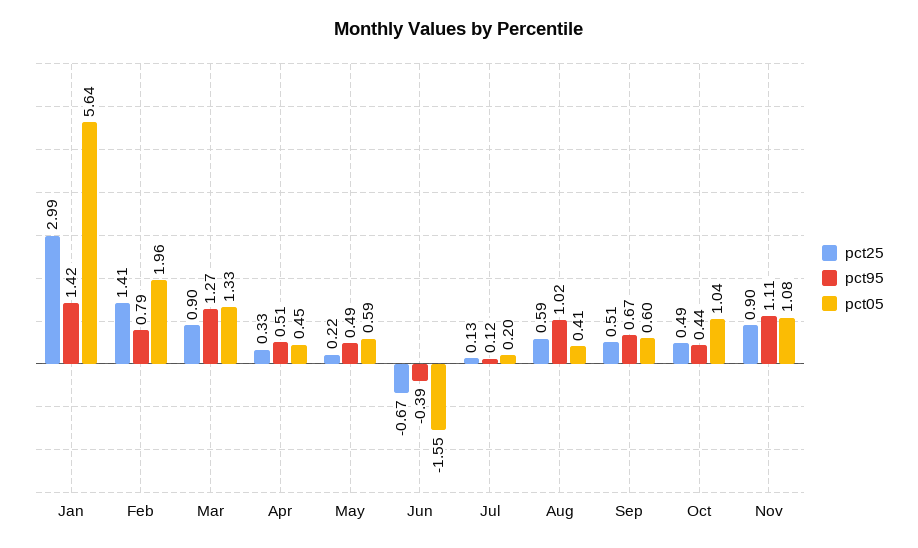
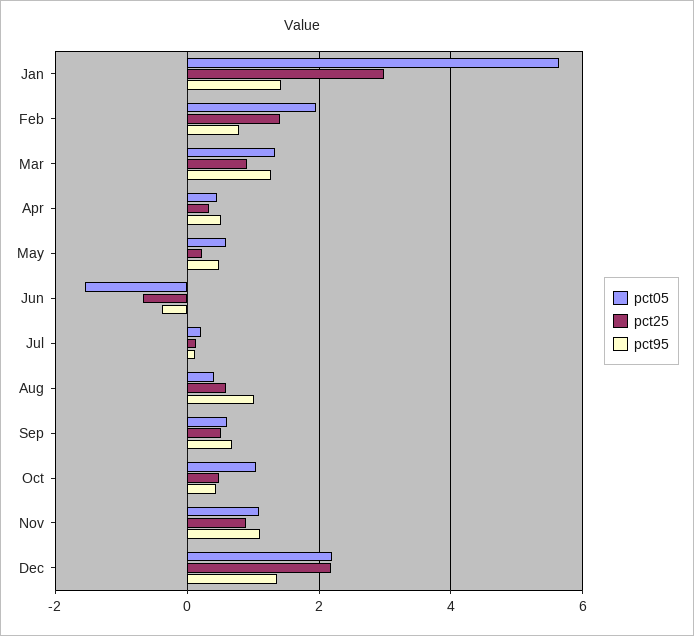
pct05, Dec: none -> 2.2
pct25, Dec: none -> 2.2
pct95, Dec: none -> 1.4

